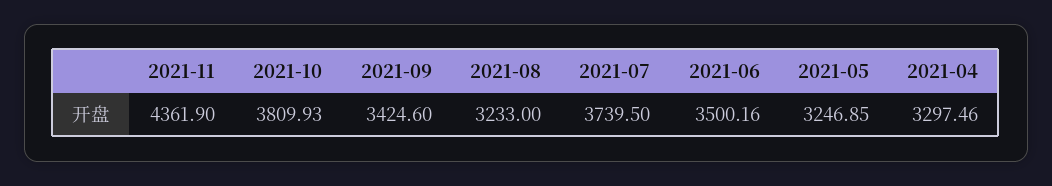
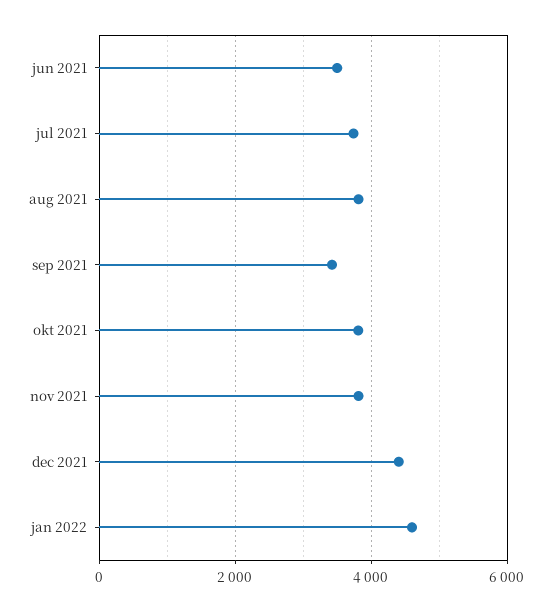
2021-11: 4361.9 -> 3800
2021-08: 3233 -> 3800
2021-05: 3246.85 -> none
2021-04: 3297.46 -> none
dec 2021: none -> 4400
jan 2022: none -> 4600

